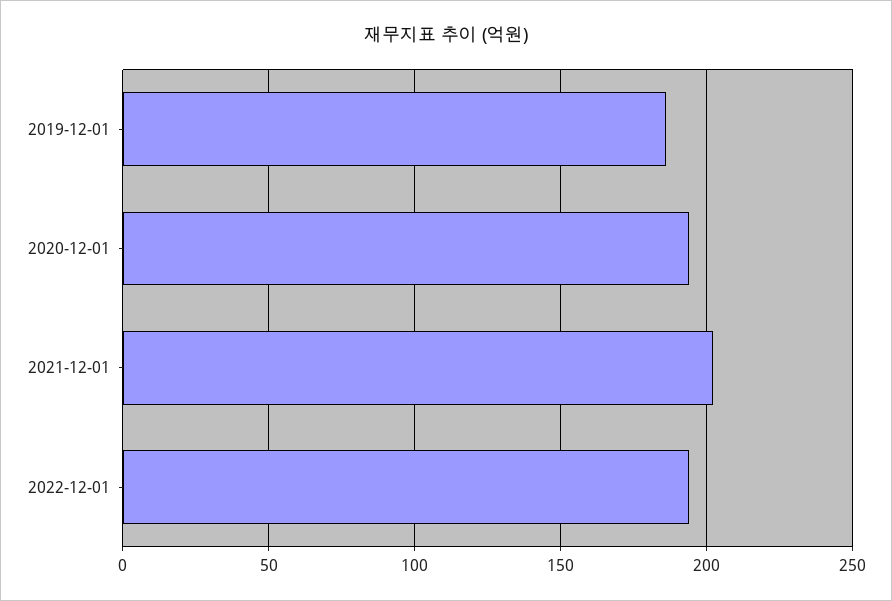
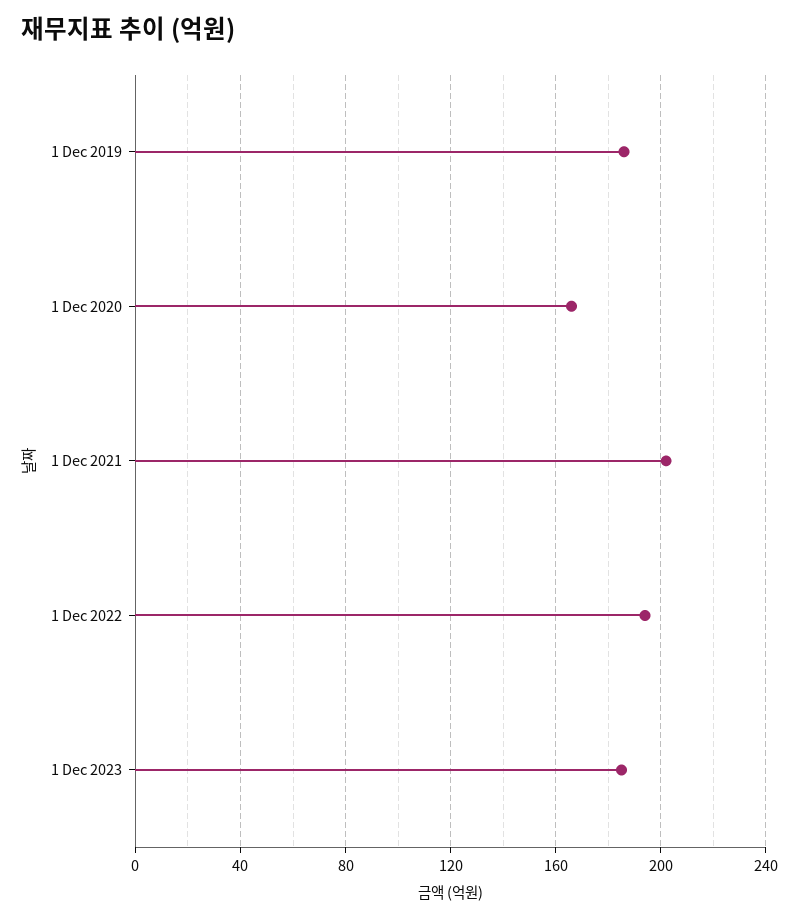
2020-12-01: 195 -> 165
1 Dec 2023: none -> 185

